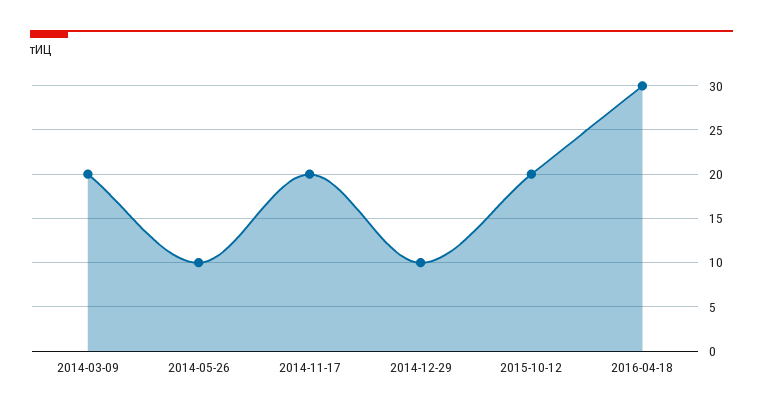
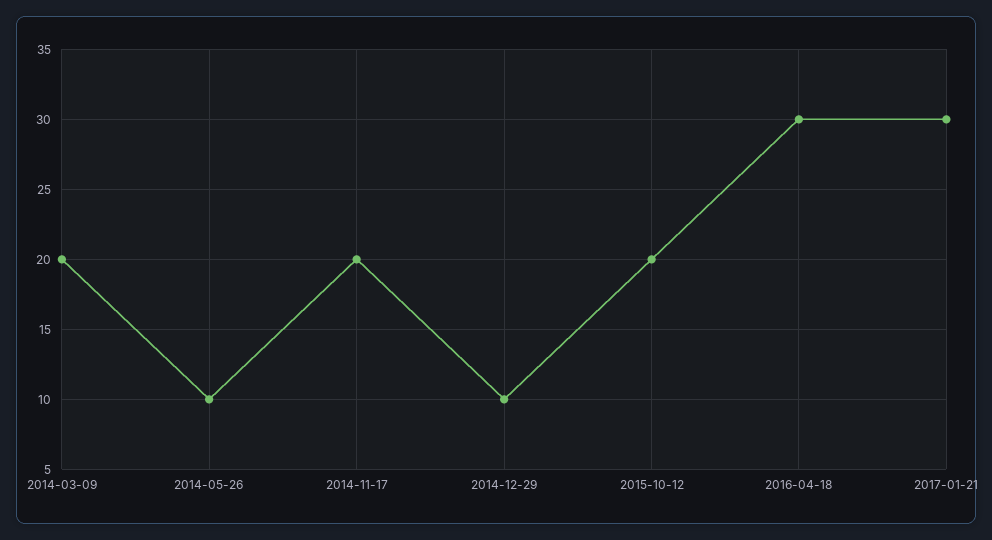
2017-01-21: none -> 30

